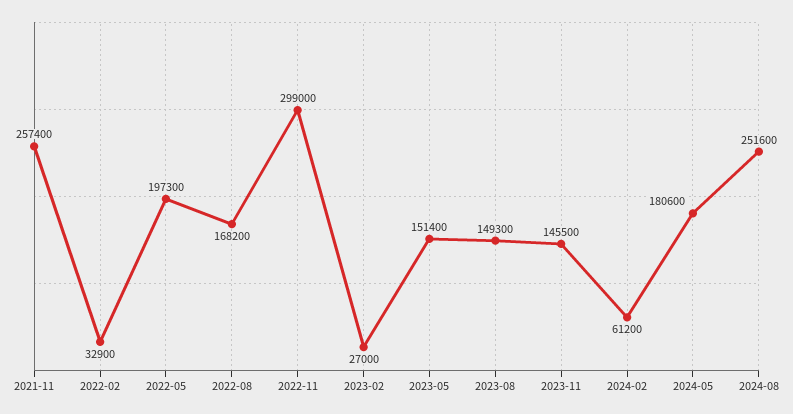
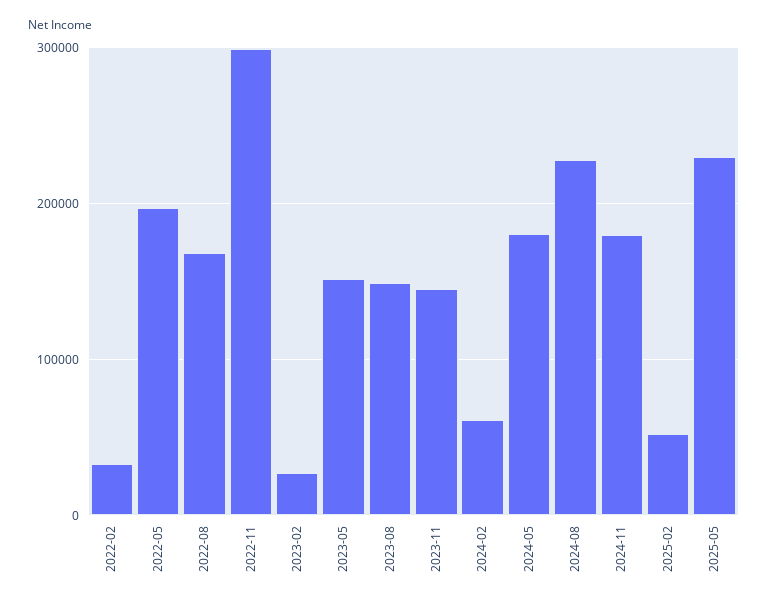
2021-11: 257400 -> none
2024-08: 251600 -> 230000
2024-11: none -> 180000
2025-02: none -> 50000
2025-05: none -> 230000

